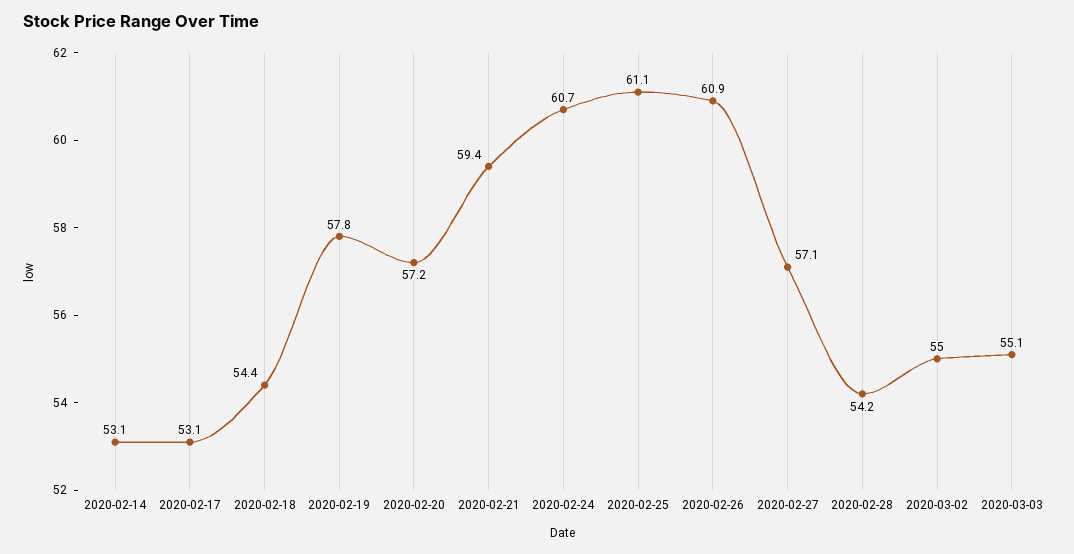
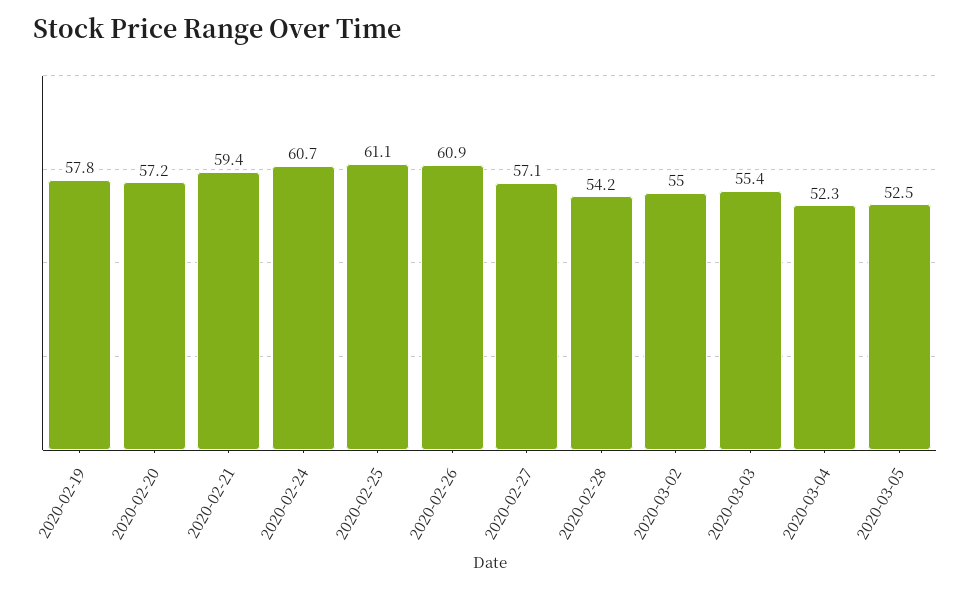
2020-02-14: 53.1 -> none
2020-02-17: 53.1 -> none
2020-02-18: 54.4 -> none
2020-03-03: 55.1 -> 55.4
2020-03-04: none -> 52.3
2020-03-05: none -> 52.5

